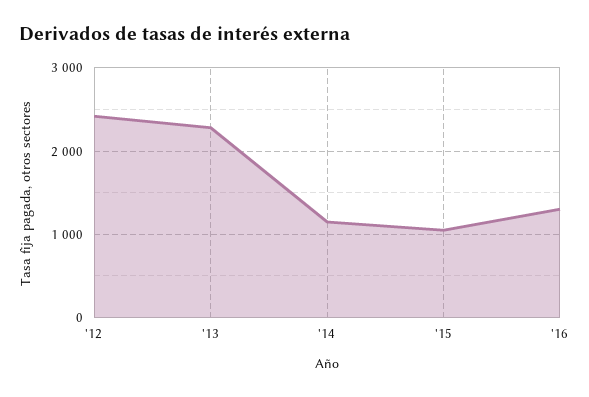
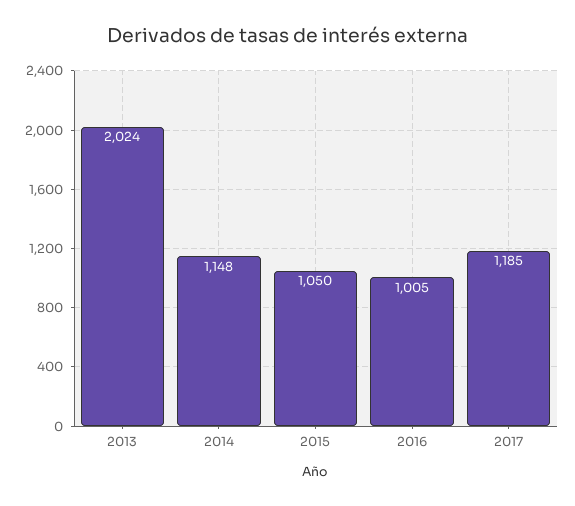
'12: 2400 -> none
'13: 2300 -> 2024
'16: 1300 -> 1005
2017: none -> 1185

